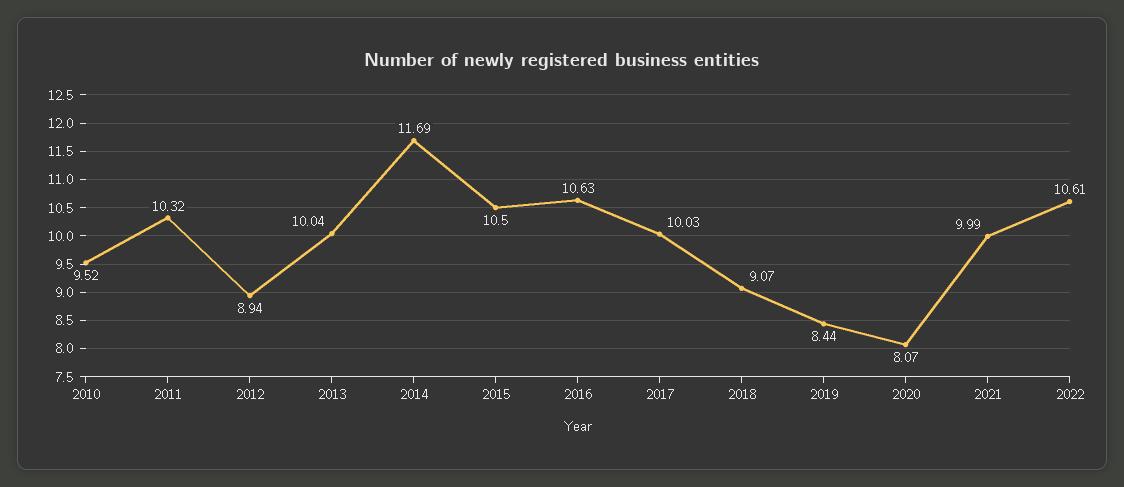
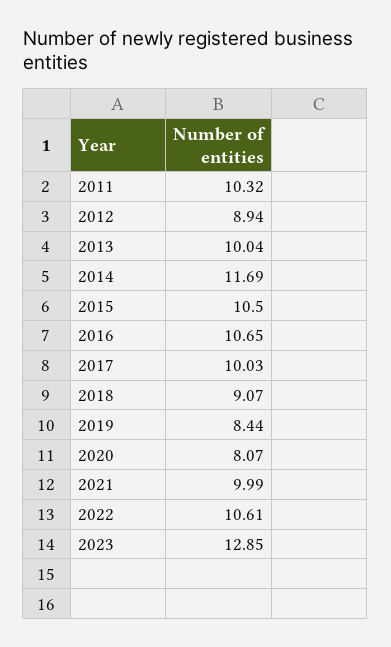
2010: 9.52 -> none
2016: 10.63 -> 10.65
2023: none -> 12.85

